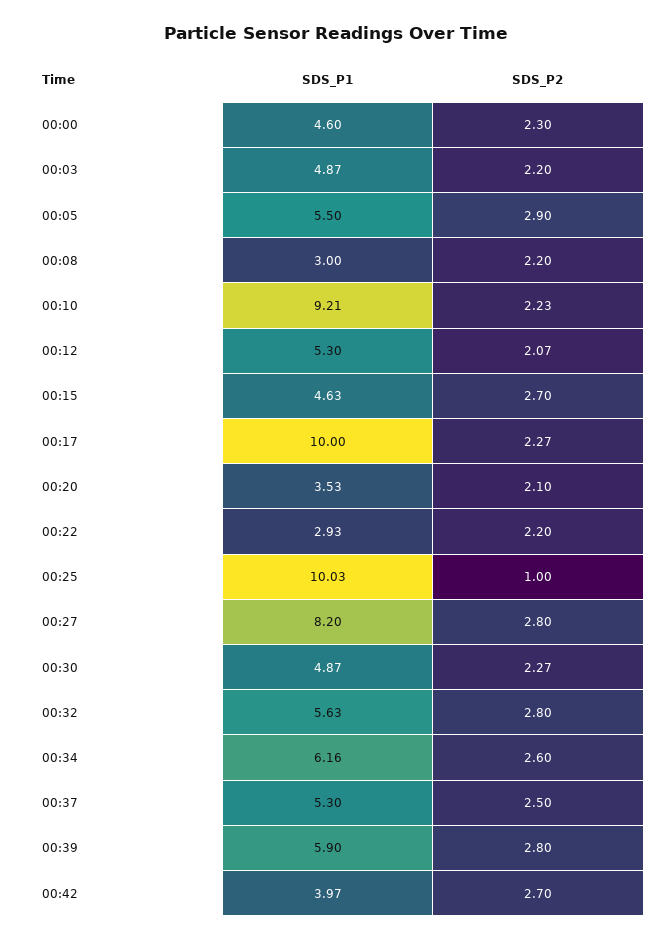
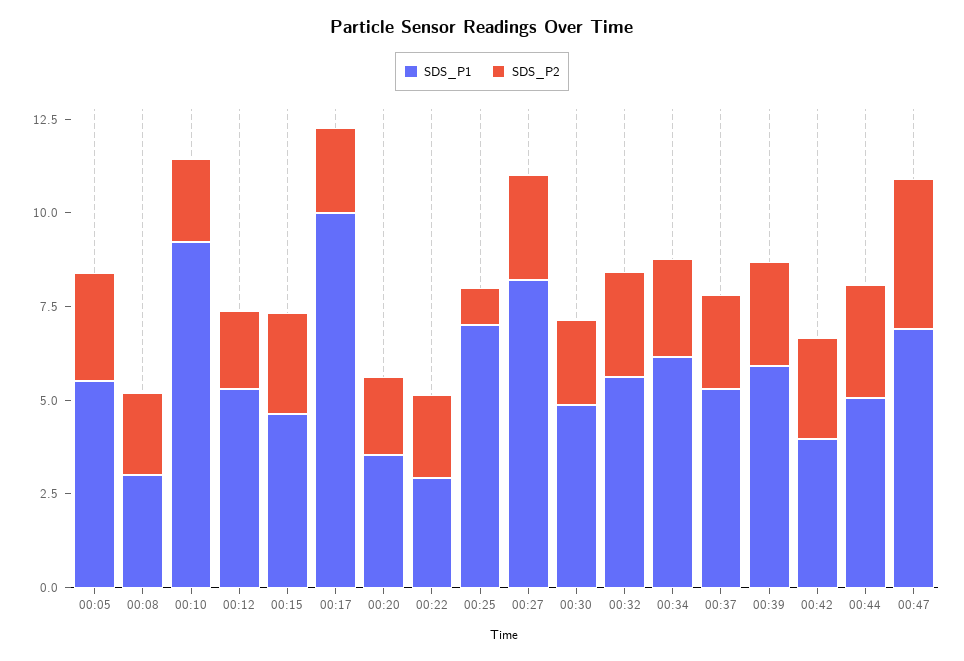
SDS_P1, 00:00: 4.6 -> none
SDS_P2, 00:00: 2.3 -> none
SDS_P1, 00:03: 4.87 -> none
SDS_P2, 00:03: 2.2 -> none
SDS_P1, 00:25: 10.03 -> 7
SDS_P1, 00:44: none -> 5
SDS_P2, 00:44: none -> 3
SDS_P1, 00:47: none -> 7
SDS_P2, 00:47: none -> 4

